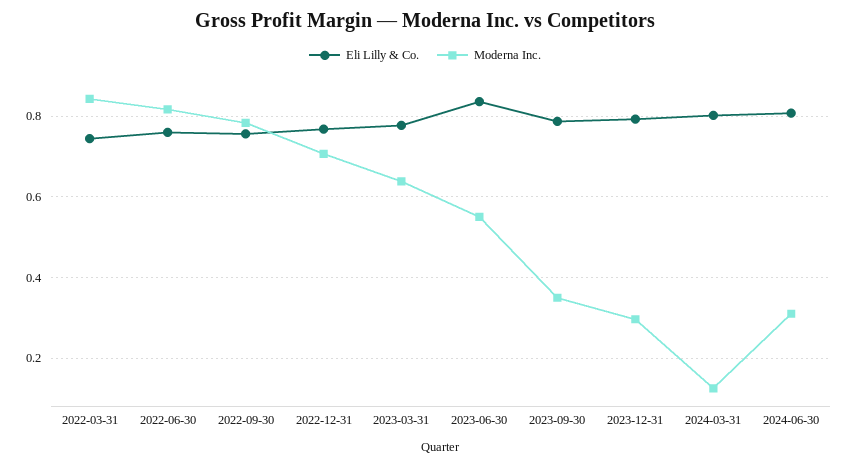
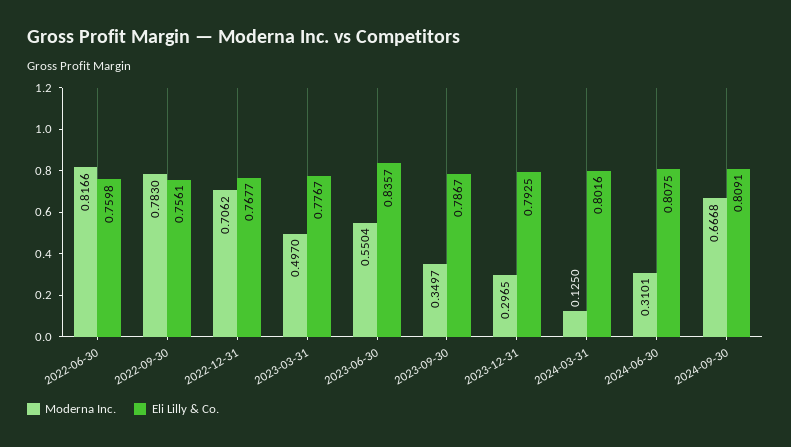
Eli Lilly & Co., 2022-03-31: 0.74 -> none
Moderna Inc., 2022-03-31: 0.84 -> none
Moderna Inc., 2023-03-31: 0.64 -> 0.497
Moderna Inc., 2024-09-30: none -> 0.6668
Eli Lilly & Co., 2024-09-30: none -> 0.8091

